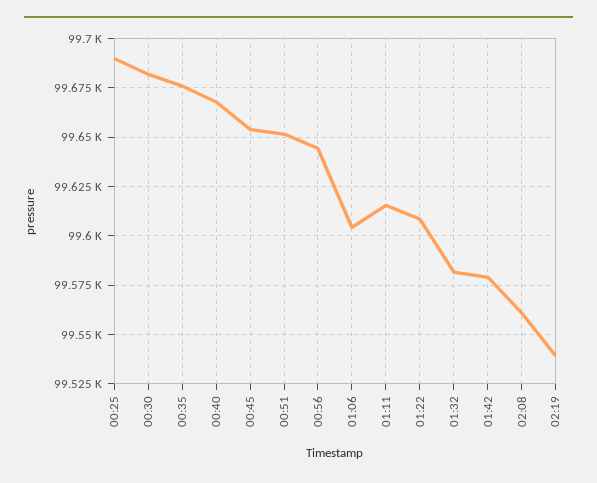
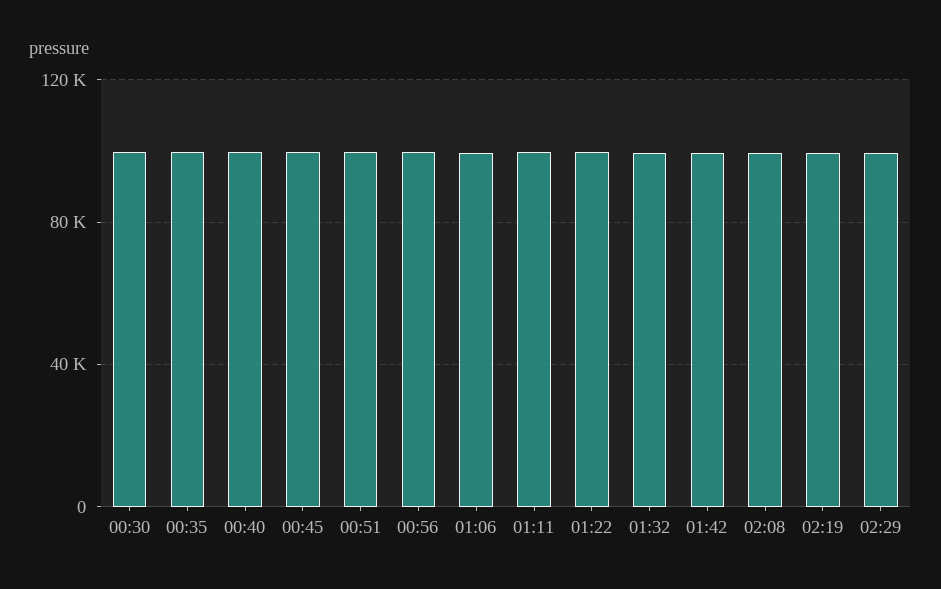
00:25: 99690 -> none
02:29: none -> 100000

